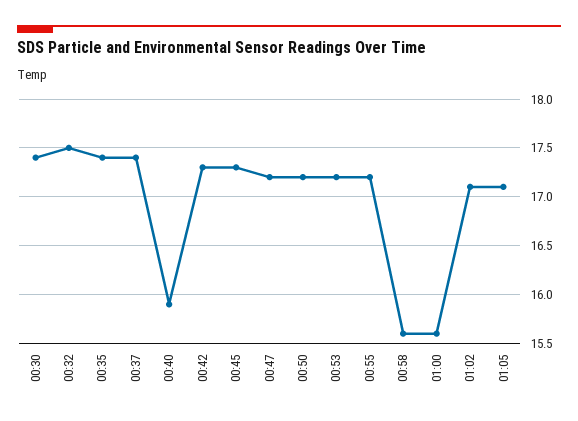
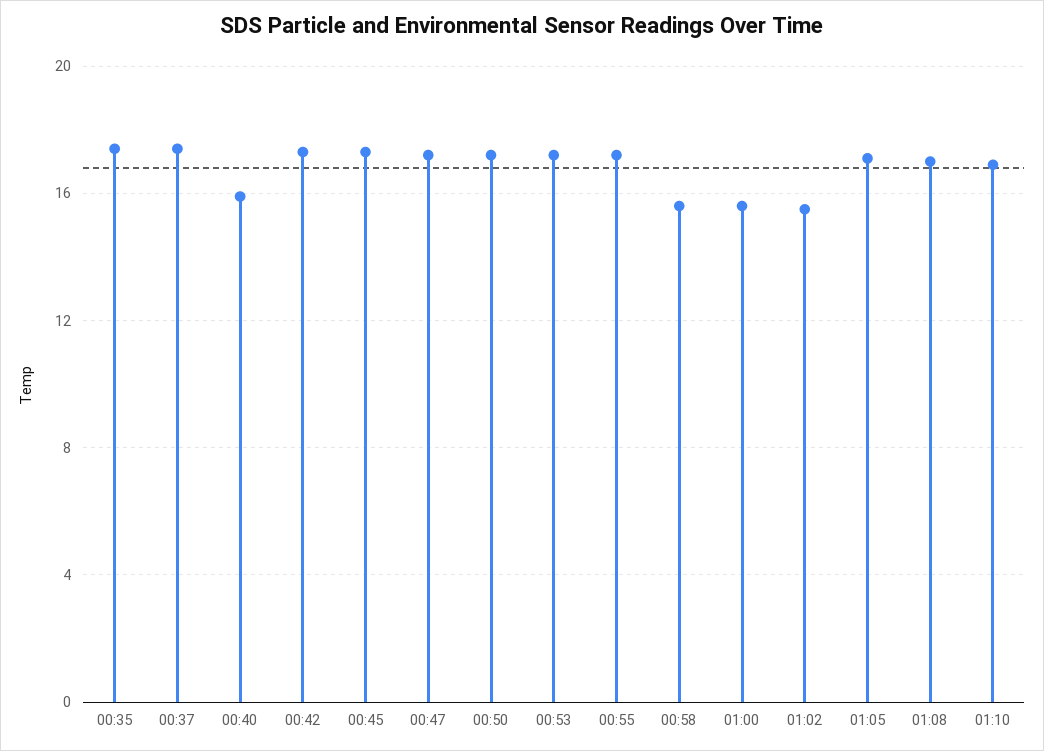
00:30: 17.4 -> none
00:32: 17.5 -> none
01:02: 17.1 -> 15.5
01:08: none -> 17
01:10: none -> 17

